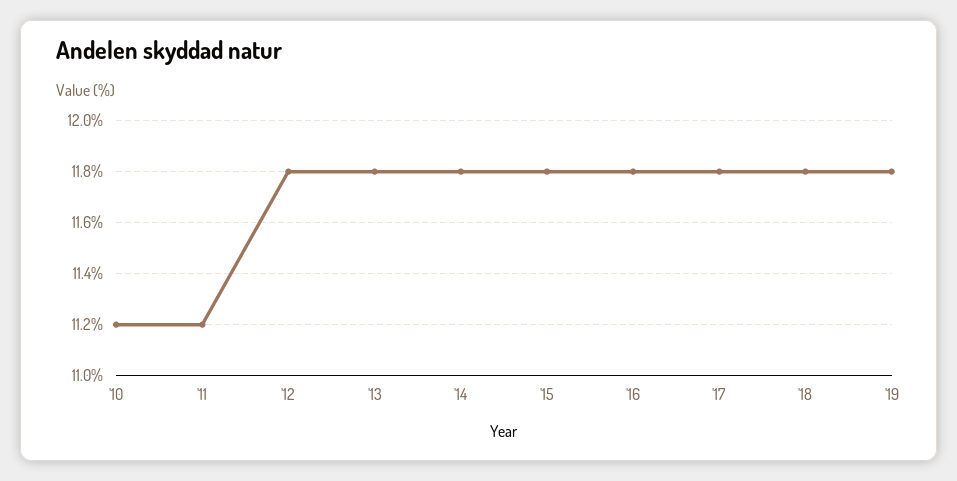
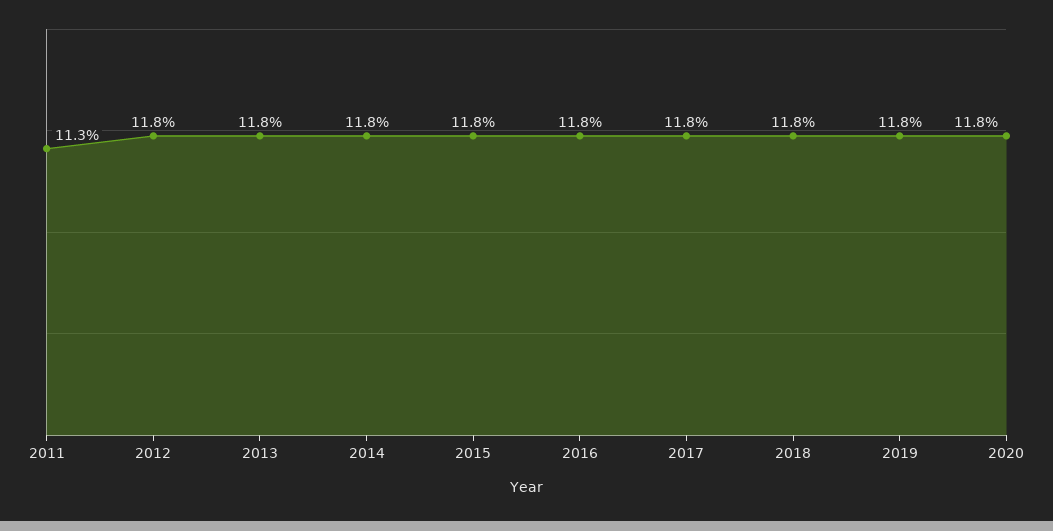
'10: 11.2 -> none
'11: 11.2 -> 11.3
2020: none -> 11.8

